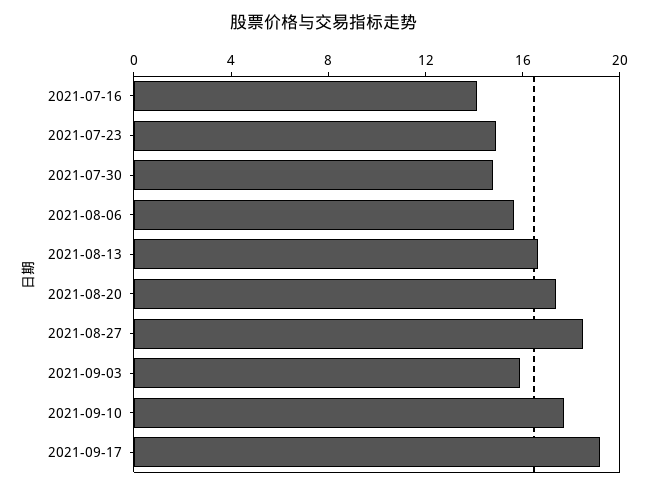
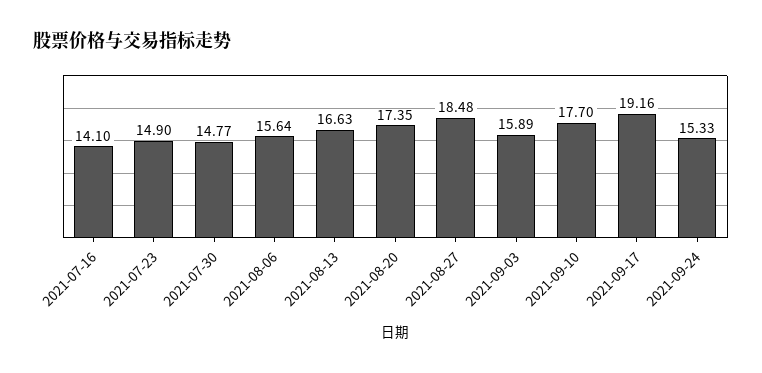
2021-09-24: none -> 15.33

